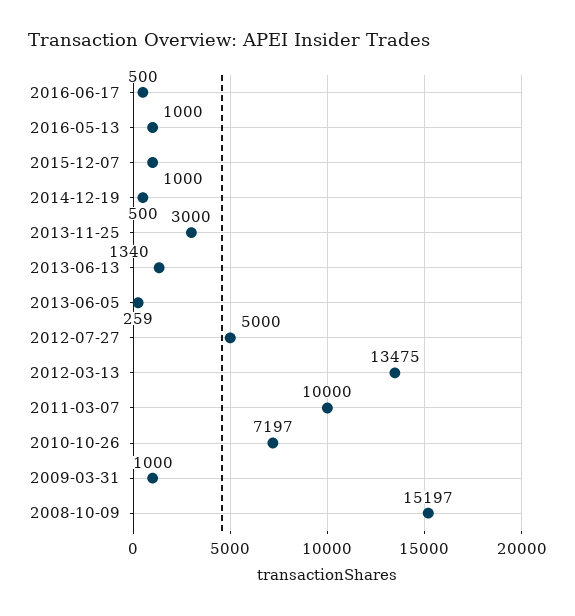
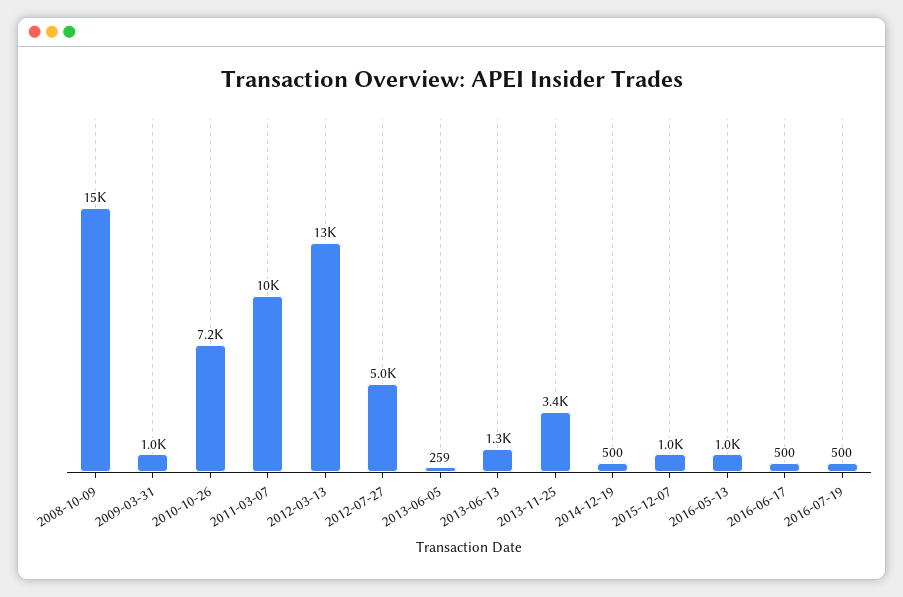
2013-11-25: 3000 -> 3400
2016-07-19: none -> 500

